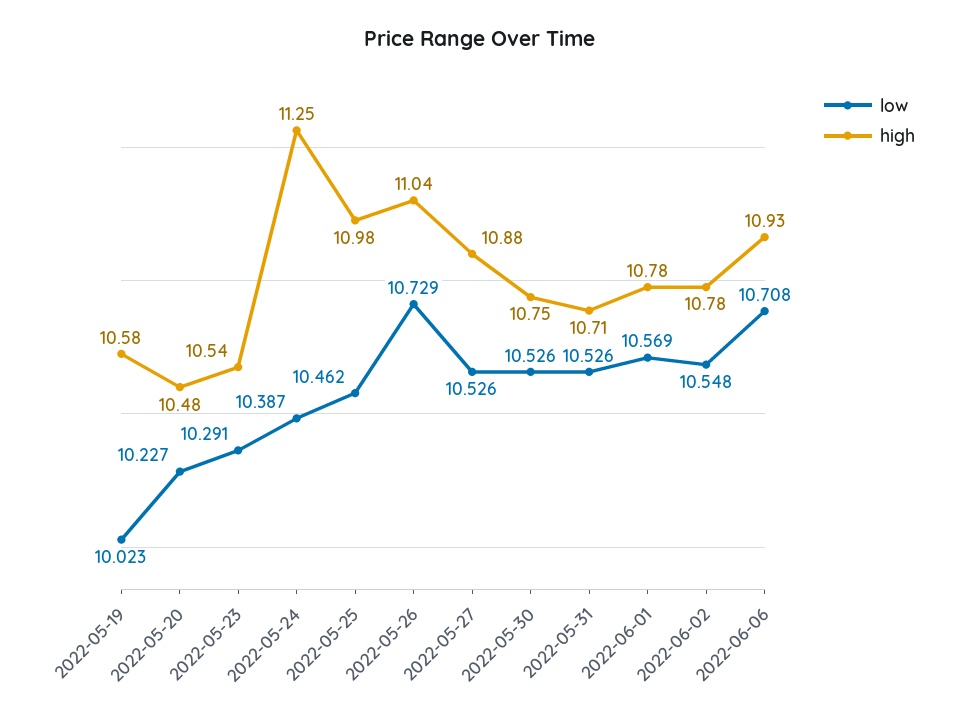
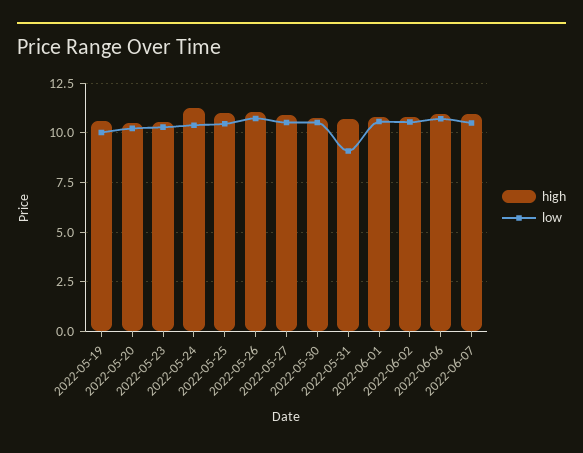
low, 2022-05-31: 10.526 -> 9
high, 2022-06-07: none -> 11
low, 2022-06-07: none -> 10.5

